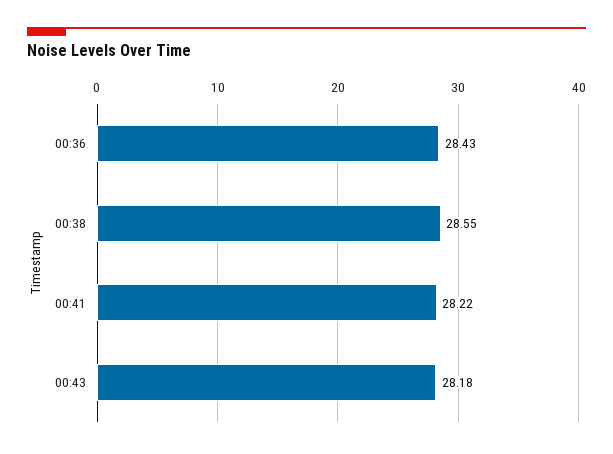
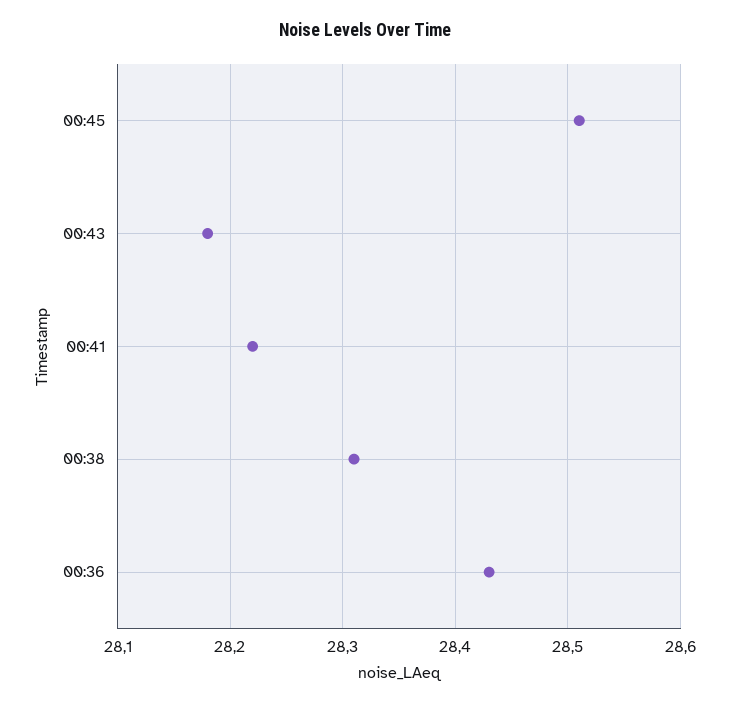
00:38: 28.55 -> 28.31
00:45: none -> 28.51

